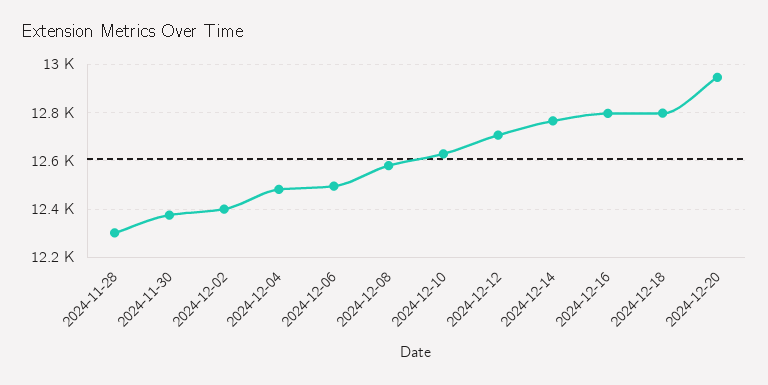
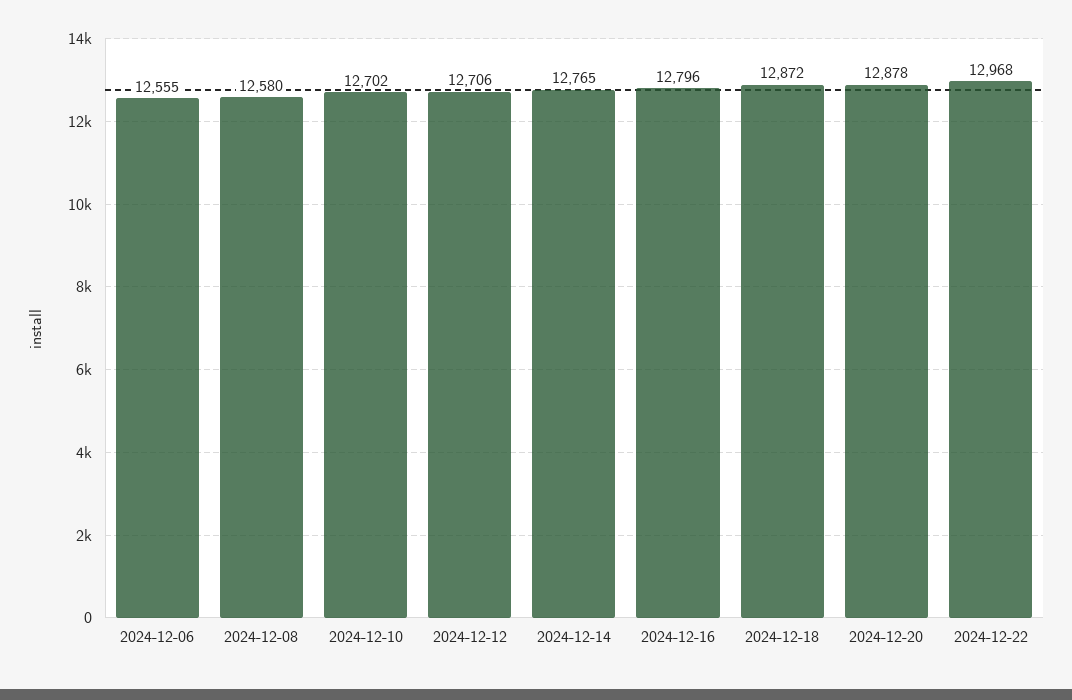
2024-11-28: 12300 -> none
2024-11-30: 12375 -> none
2024-12-02: 12400 -> none
2024-12-04: 12475 -> none
2024-12-06: 12500 -> 12555
2024-12-10: 12625 -> 12702
2024-12-18: 12800 -> 12872
2024-12-20: 12950 -> 12878
2024-12-22: none -> 12968

